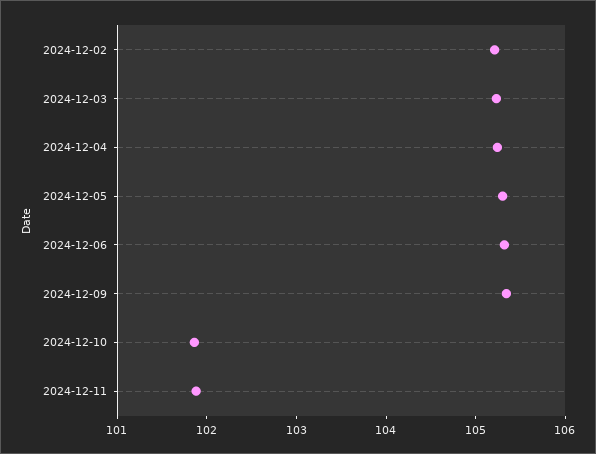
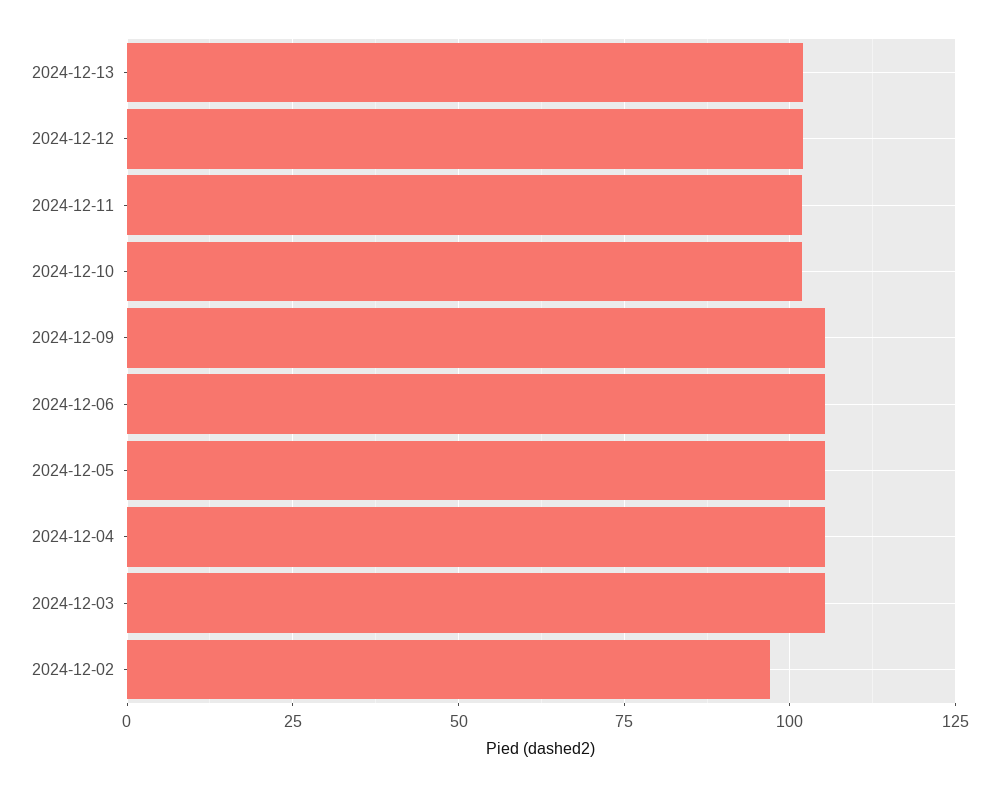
2024-12-02: 105.2 -> 97.5
2024-12-13: none -> 102.5
2024-12-12: none -> 102.5

